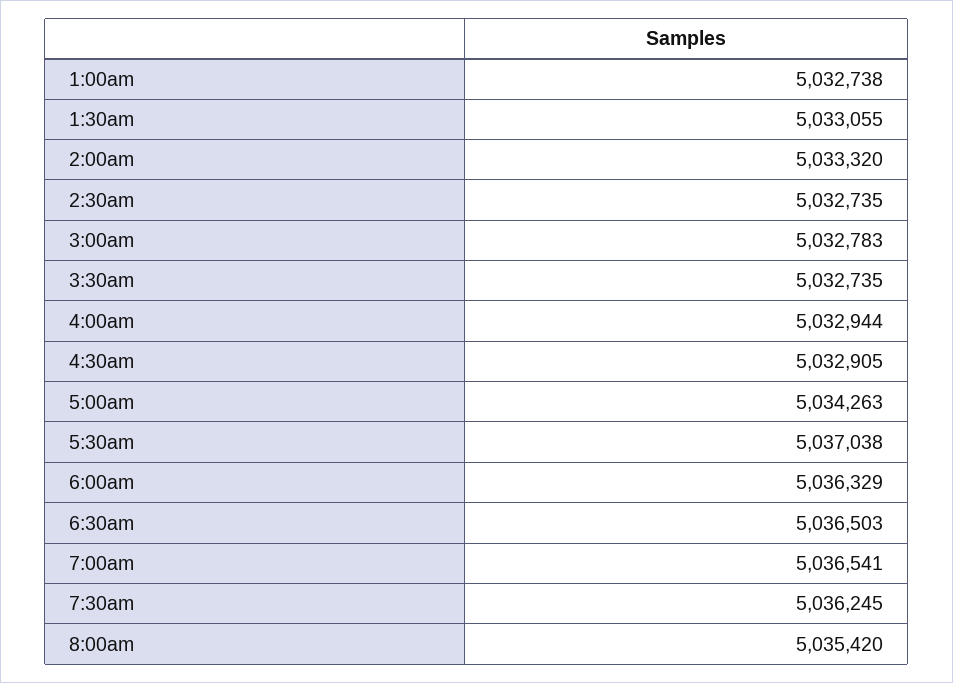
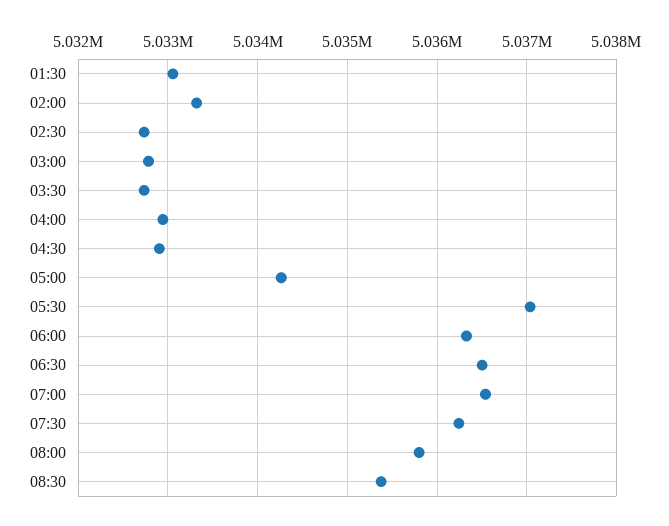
1:00am: 5032738 -> none
8:00am: 5035420 -> 5035800
08:30: none -> 5035400

